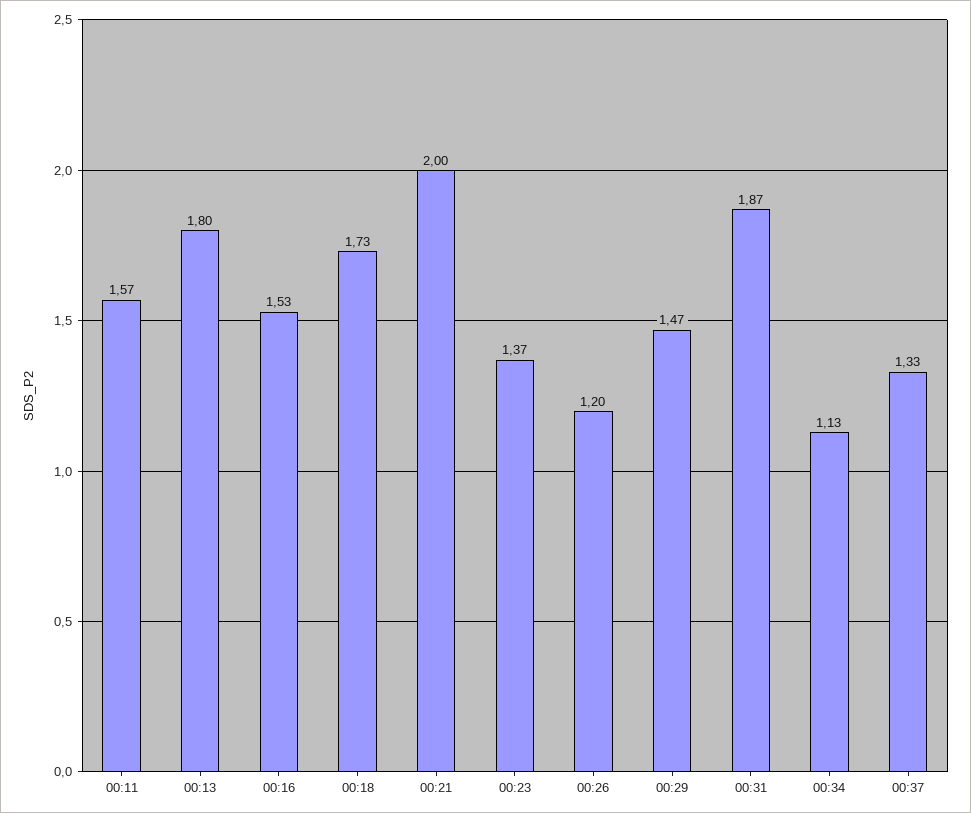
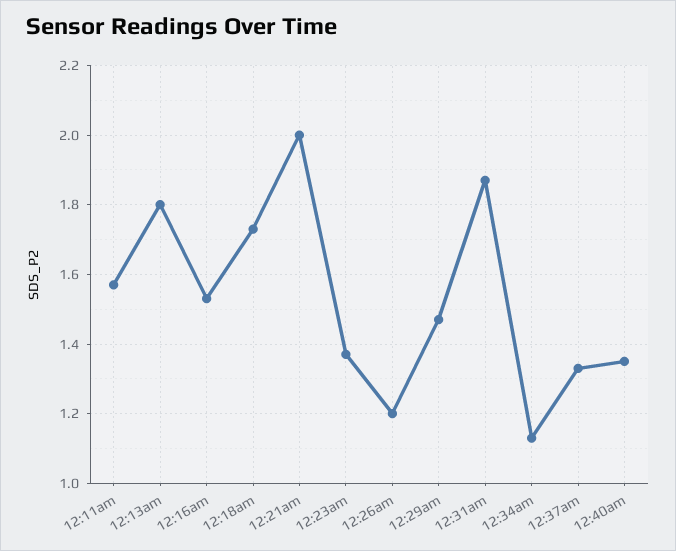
12:40am: none -> 1.35

